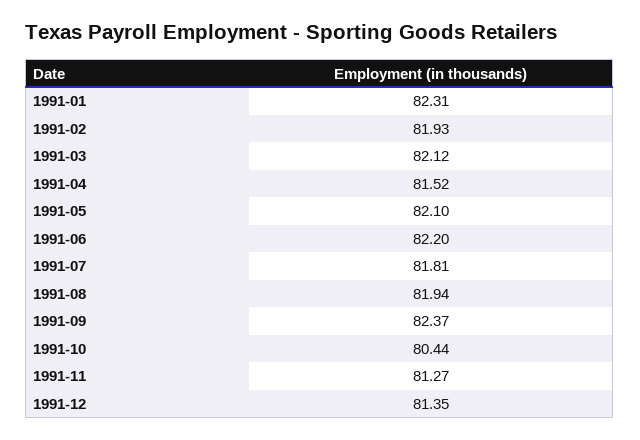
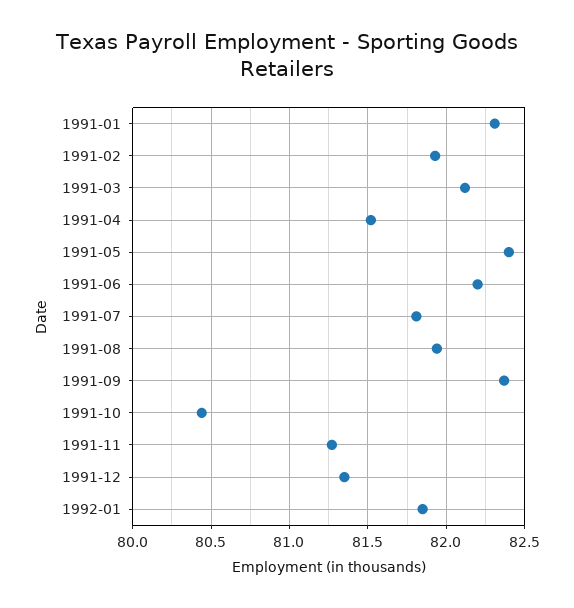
1991-05: 82.1 -> 82.4
1992-01: none -> 81.85

